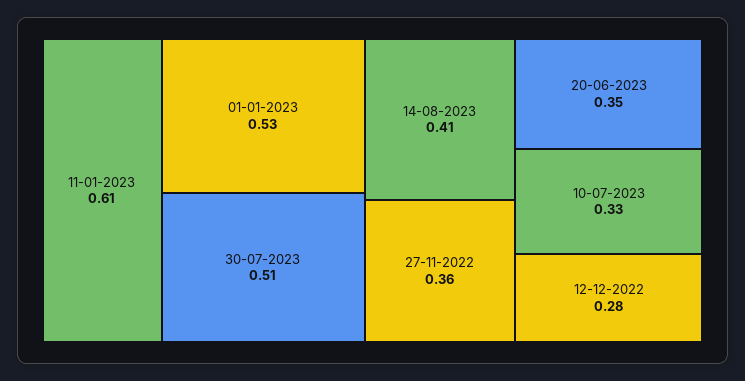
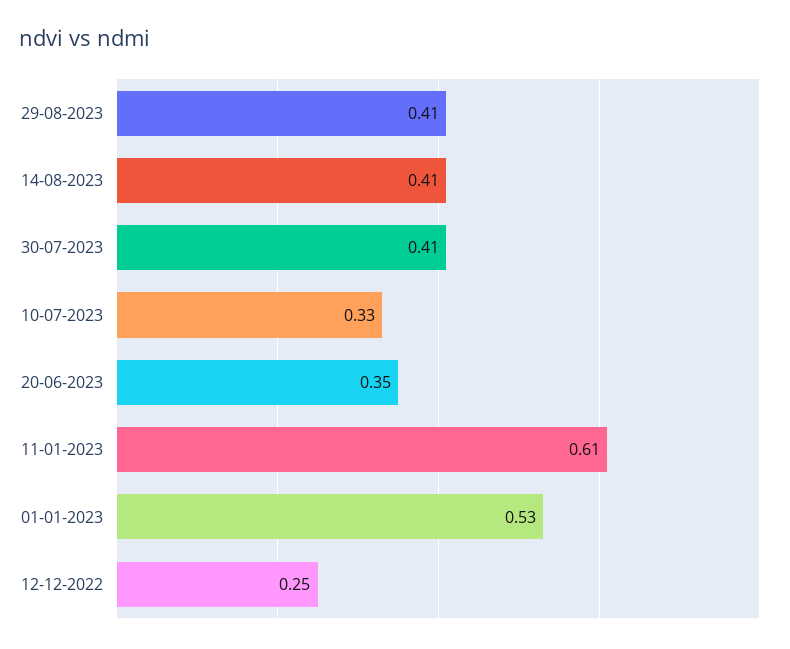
30-07-2023: 0.51 -> 0.41
27-11-2022: 0.36 -> none
12-12-2022: 0.28 -> 0.25
29-08-2023: none -> 0.41

